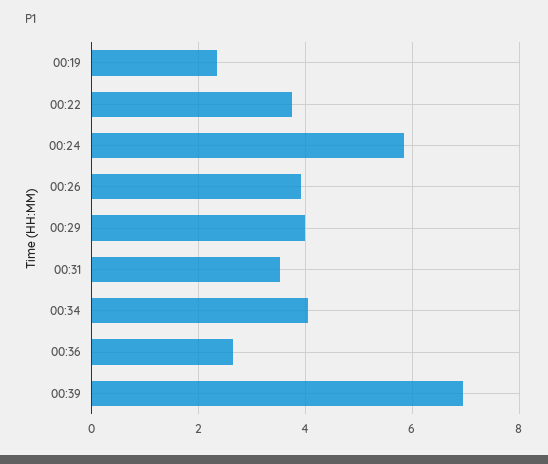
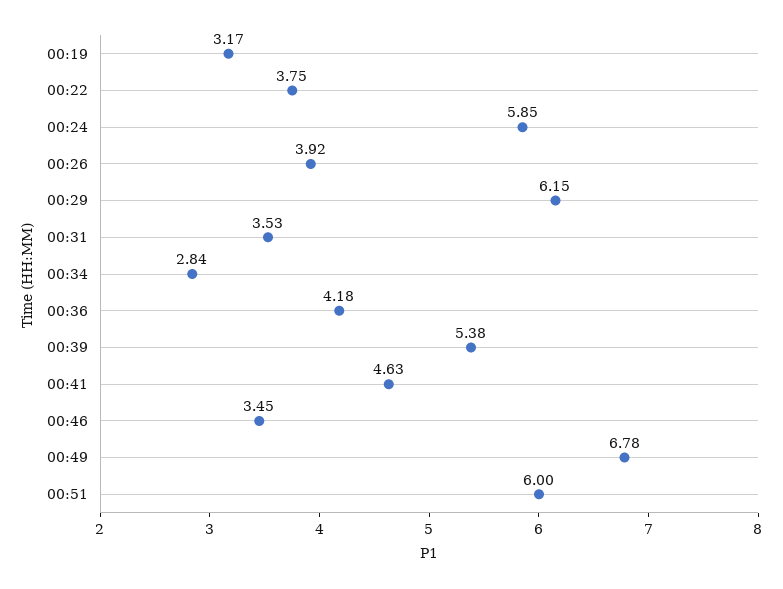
00:19: 2.4 -> 3.17
00:29: 4 -> 6.15
00:34: 4 -> 2.84
00:36: 2.6 -> 4.18
00:39: 7 -> 5.38
00:41: none -> 4.63
00:46: none -> 3.45
00:49: none -> 6.78
00:51: none -> 6

